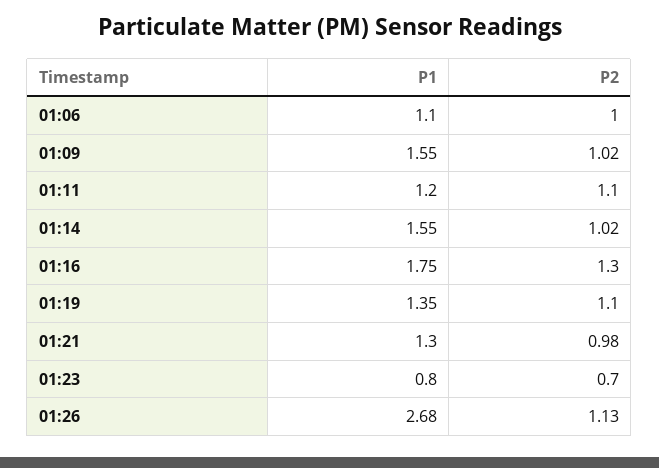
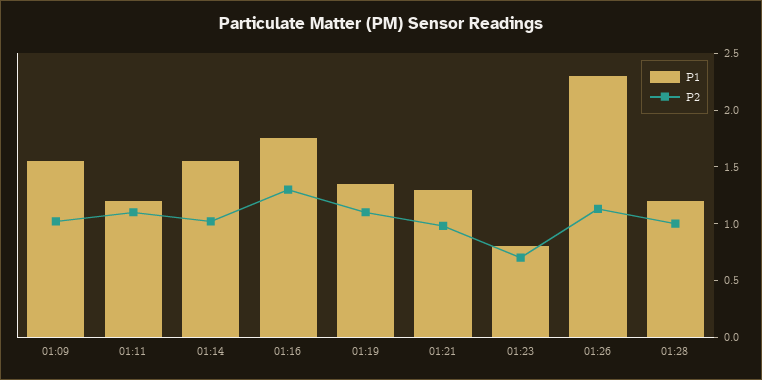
P1, 01:06: 1.1 -> none
P2, 01:06: 1 -> none
P1, 01:26: 2.68 -> 2.3
P1, 01:28: none -> 1.2
P2, 01:28: none -> 1

